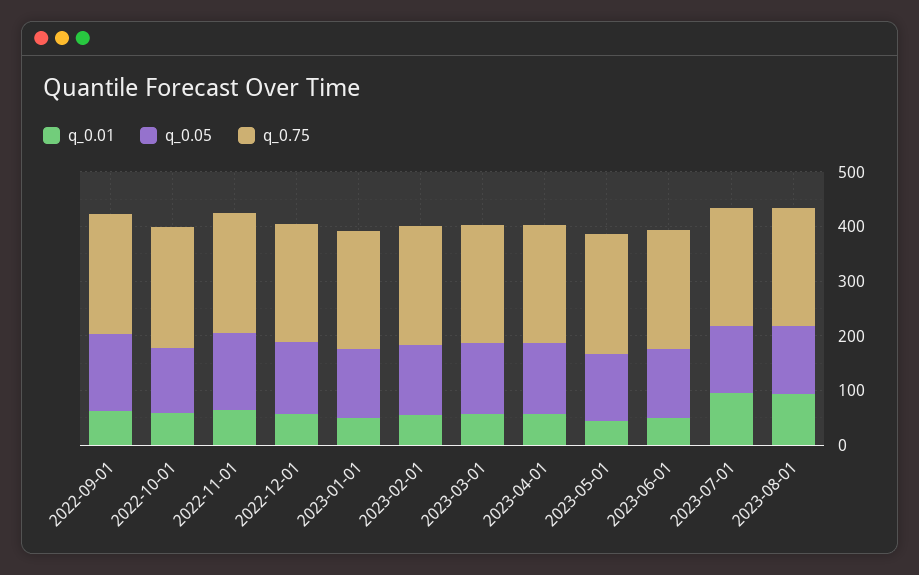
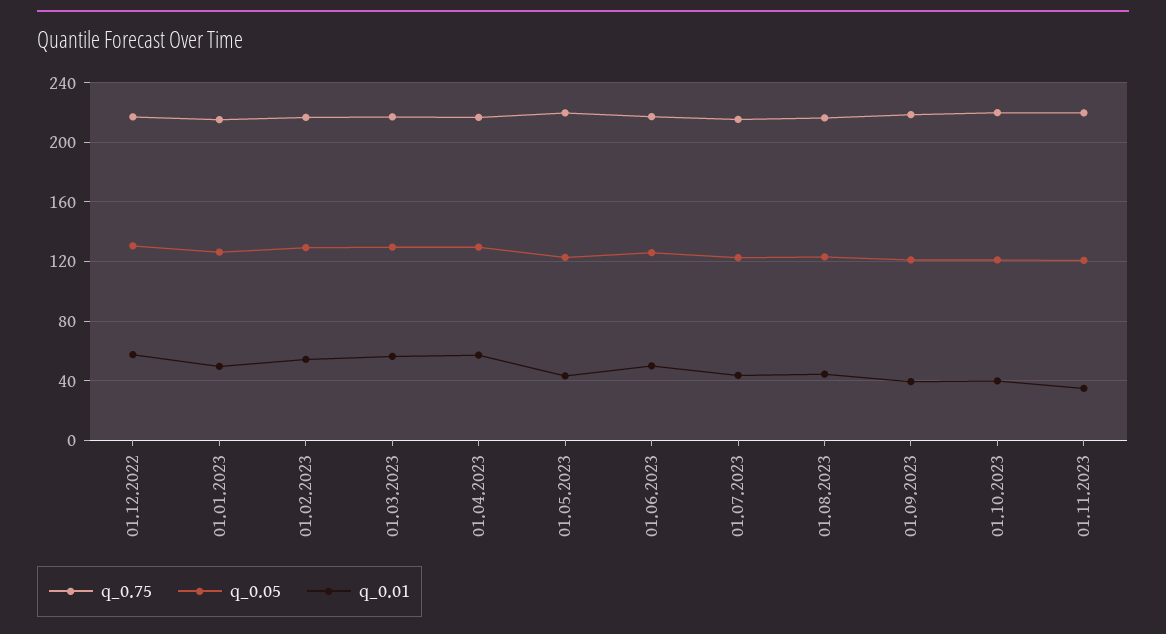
q_0.01, 2022-09-01: 60 -> none
q_0.05, 2022-09-01: 140 -> none
q_0.75, 2022-09-01: 220 -> none
q_0.01, 2022-10-01: 60 -> none
q_0.05, 2022-10-01: 120 -> none
q_0.75, 2022-10-01: 220 -> none
q_0.01, 2022-11-01: 60 -> none
q_0.05, 2022-11-01: 140 -> none
q_0.75, 2022-11-01: 220 -> none
q_0.01, 2023-07-01: 100 -> 45
q_0.01, 2023-08-01: 100 -> 45
q_0.75, 01.09.2023: none -> 220
q_0.05, 01.09.2023: none -> 120
q_0.01, 01.09.2023: none -> 40
q_0.75, 01.10.2023: none -> 220
q_0.05, 01.10.2023: none -> 120
q_0.01, 01.10.2023: none -> 40
q_0.75, 01.11.2023: none -> 220
q_0.05, 01.11.2023: none -> 120
q_0.01, 01.11.2023: none -> 35

